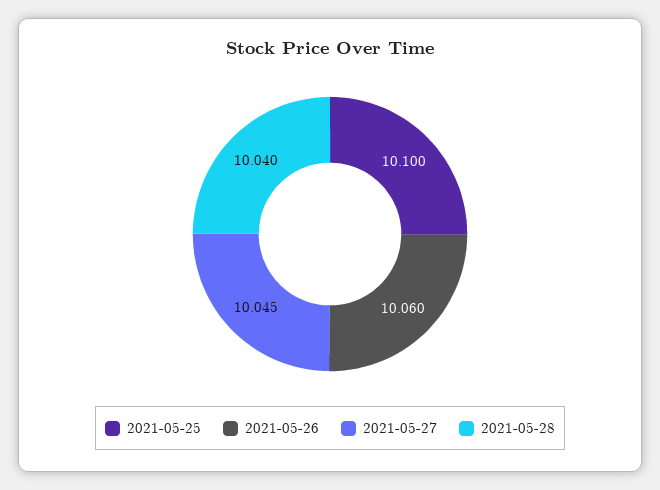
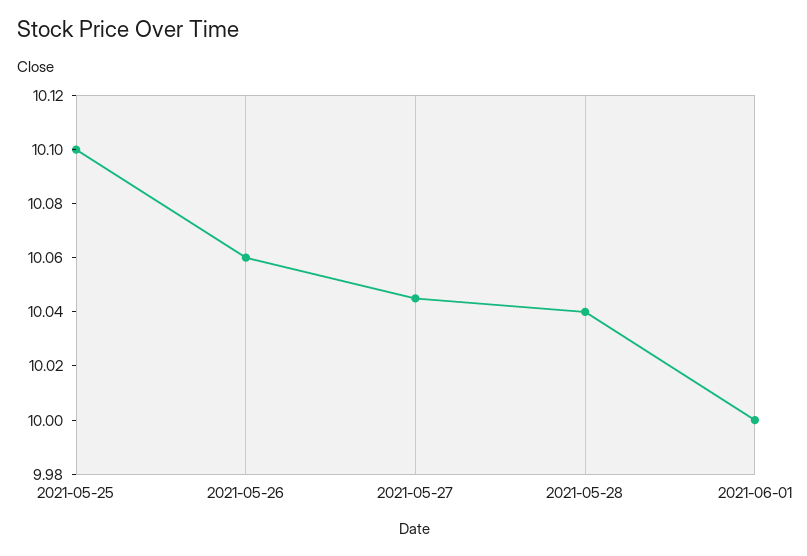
2021-06-01: none -> 10

